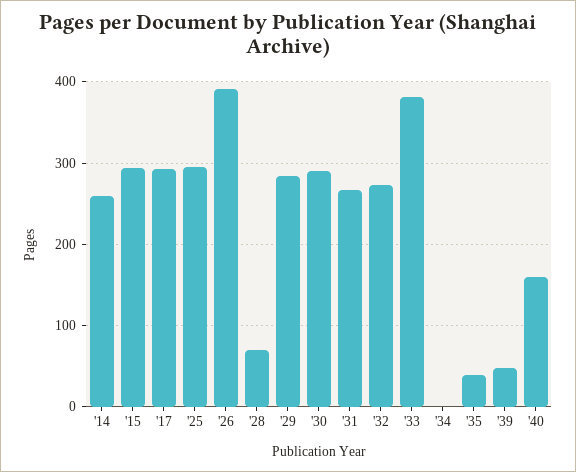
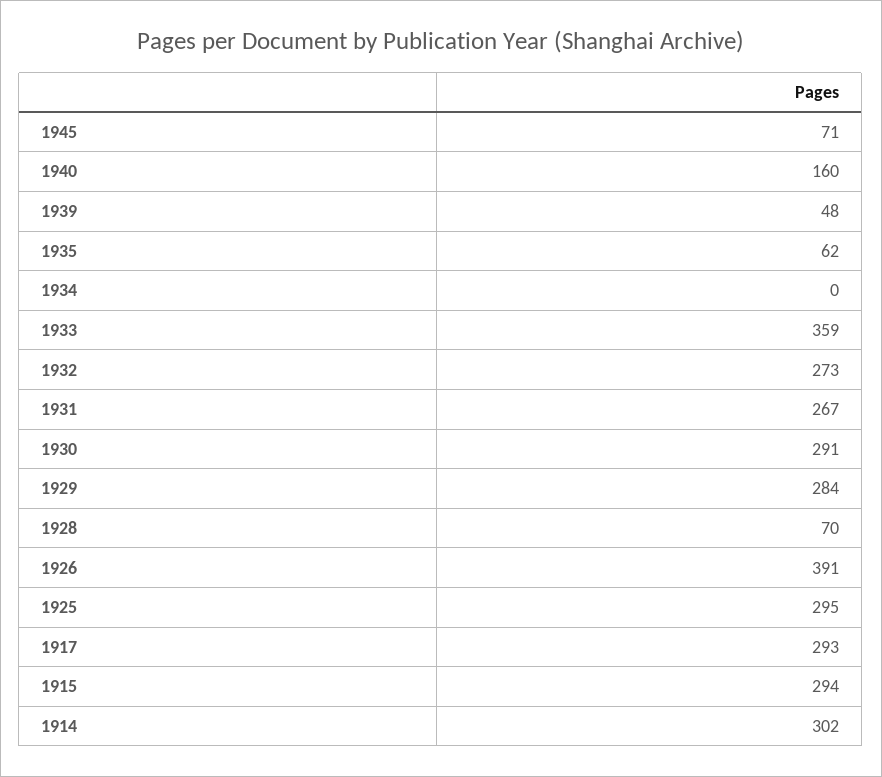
'14: 260 -> 302
'33: 380 -> 359
'35: 40 -> 62
1945: none -> 71

